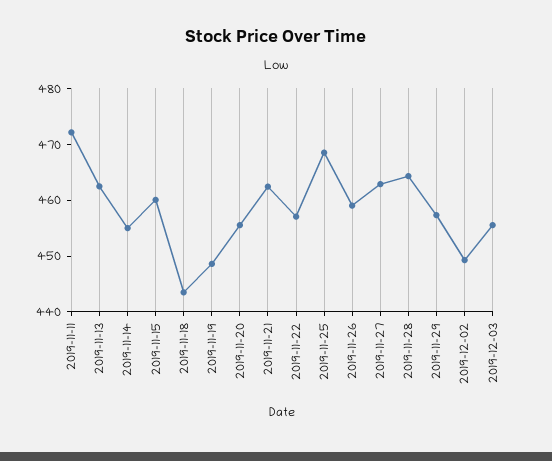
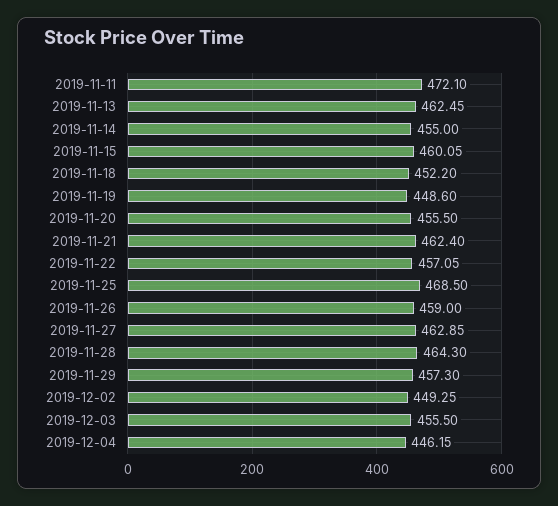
2019-11-18: 444 -> 452.2
2019-12-04: none -> 446.15

